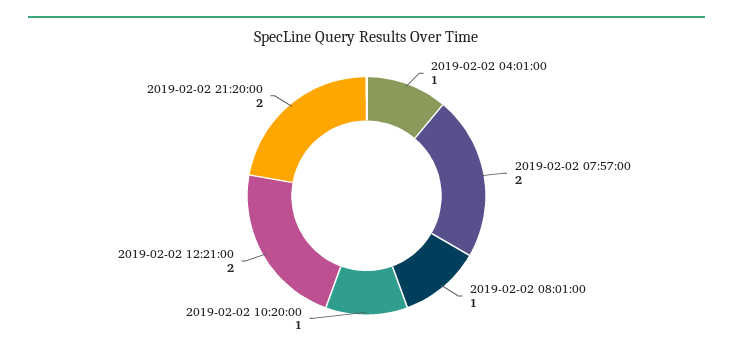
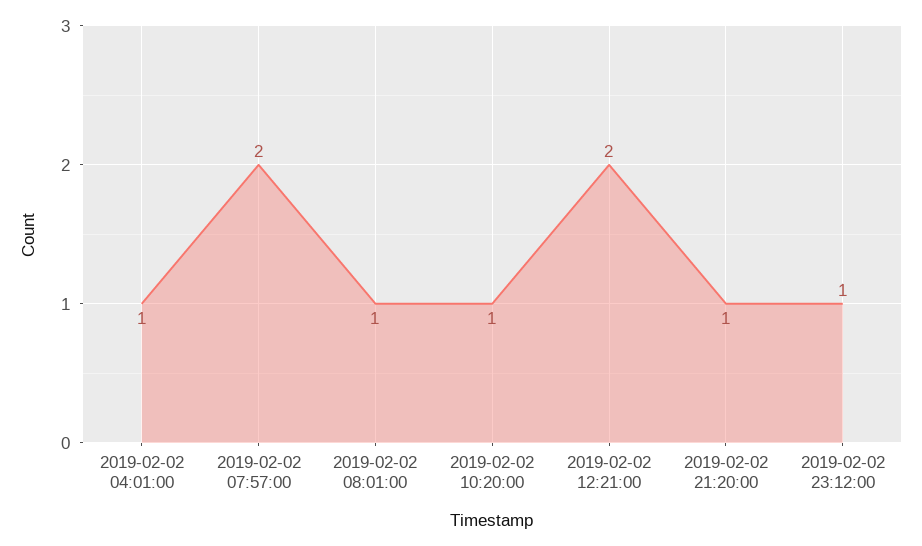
2019-02-02 21:20:00: 2 -> 1
2019-02-02 23:12:00: none -> 1

